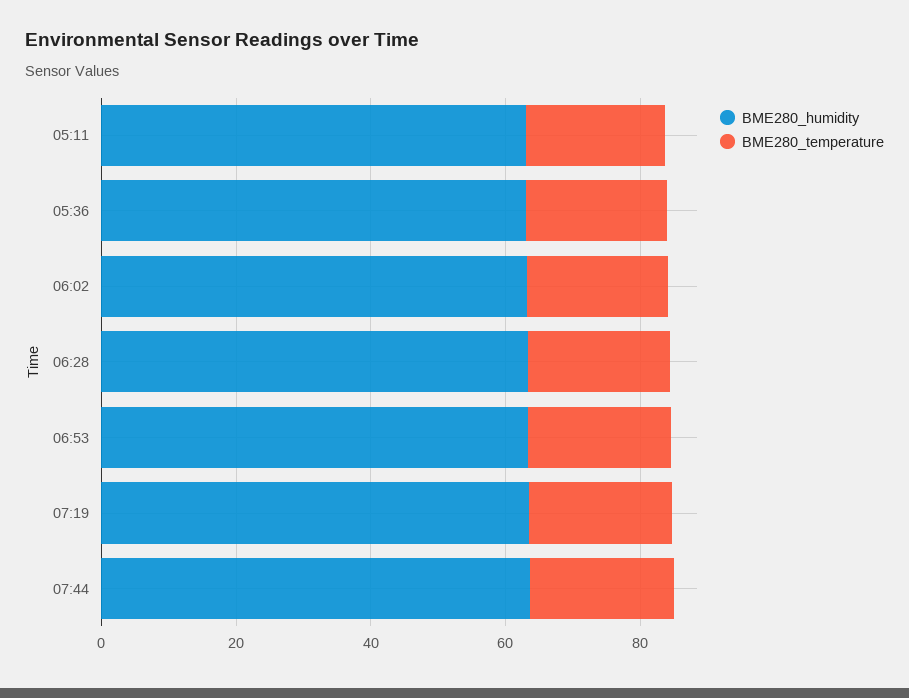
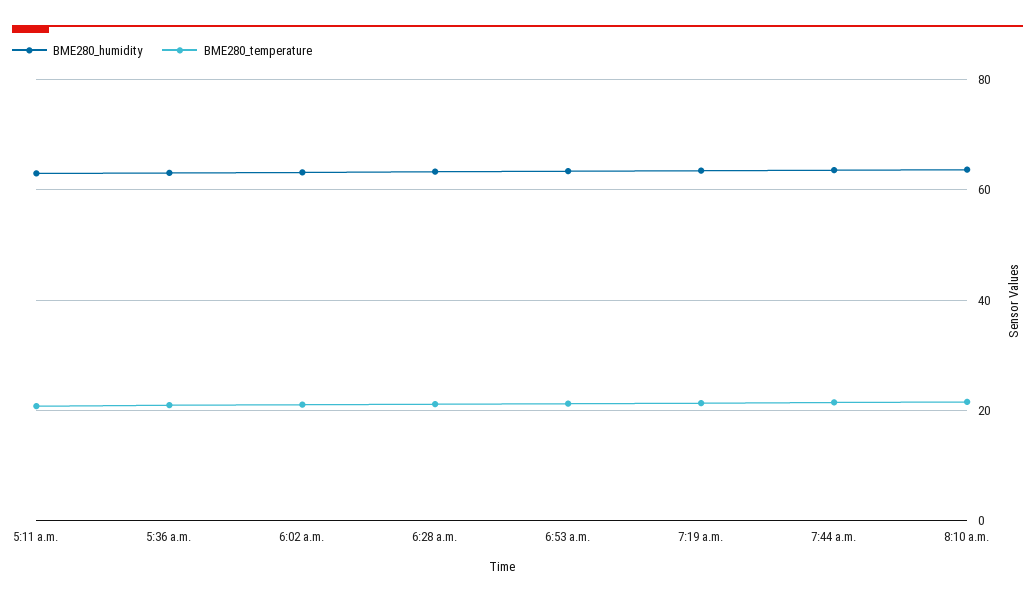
BME280_humidity, 8:10 a.m.: none -> 64
BME280_temperature, 8:10 a.m.: none -> 22

